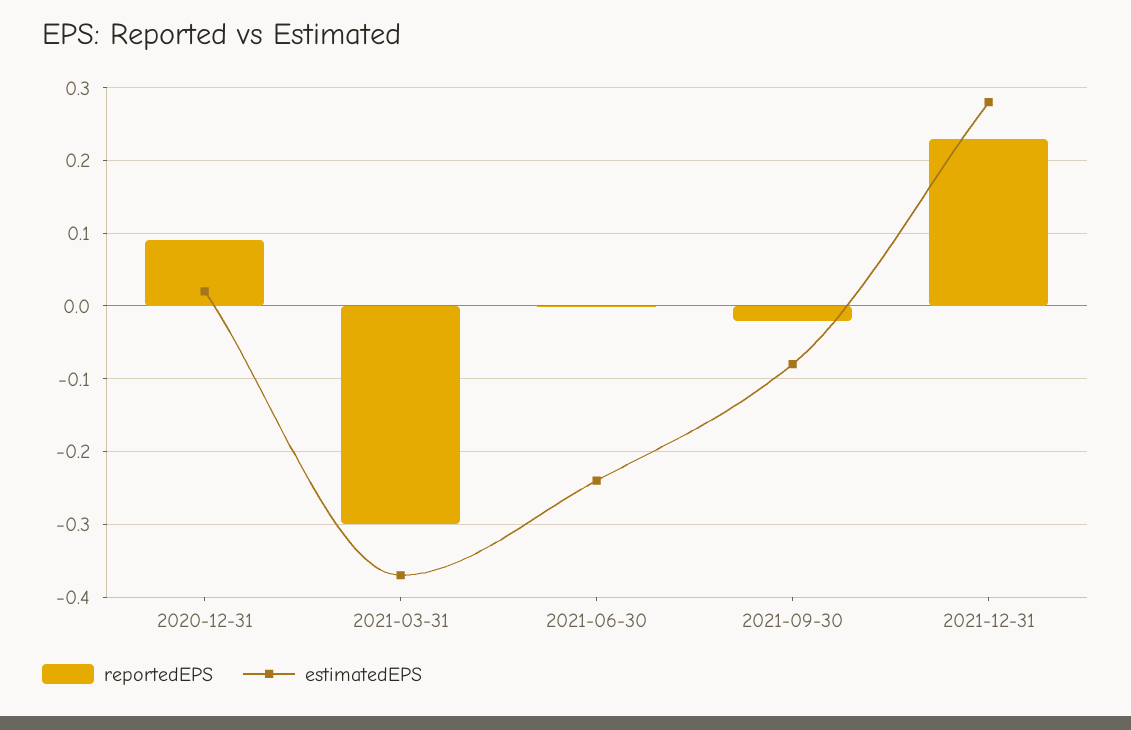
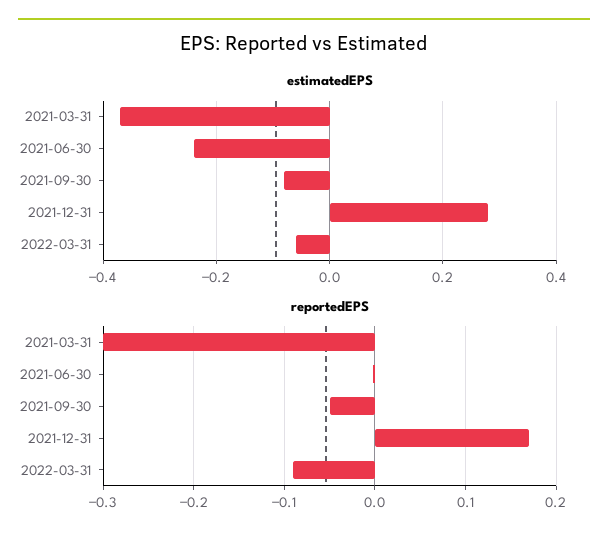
reportedEPS, 2020-12-31: 0.09 -> none
estimatedEPS, 2020-12-31: 0.02 -> none
reportedEPS, 2021-09-30: -0.02 -> -0.05
reportedEPS, 2021-12-31: 0.23 -> 0.17
estimatedEPS, 2022-03-31: none -> -0.05
reportedEPS, 2022-03-31: none -> -0.09

